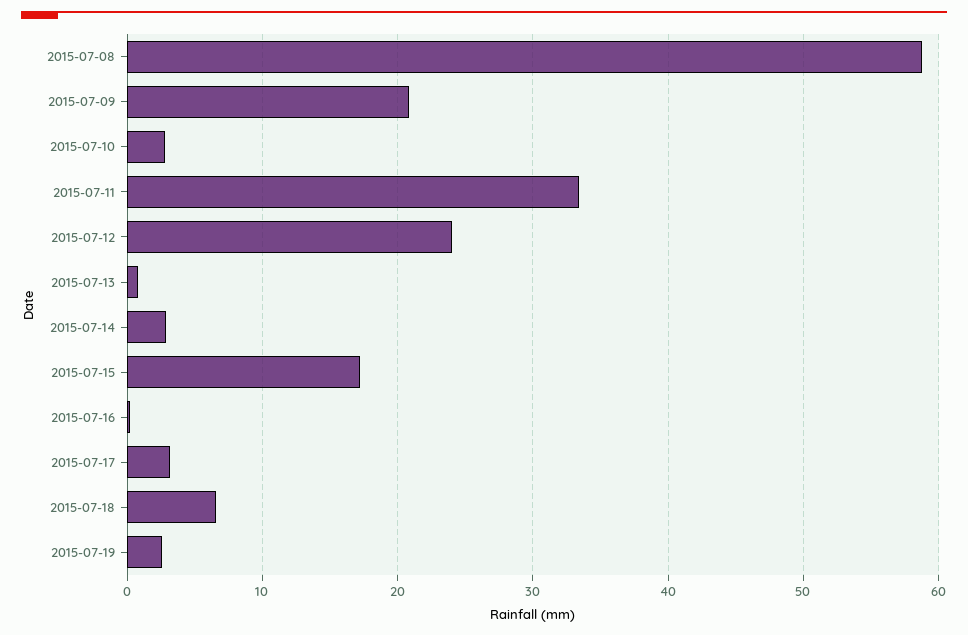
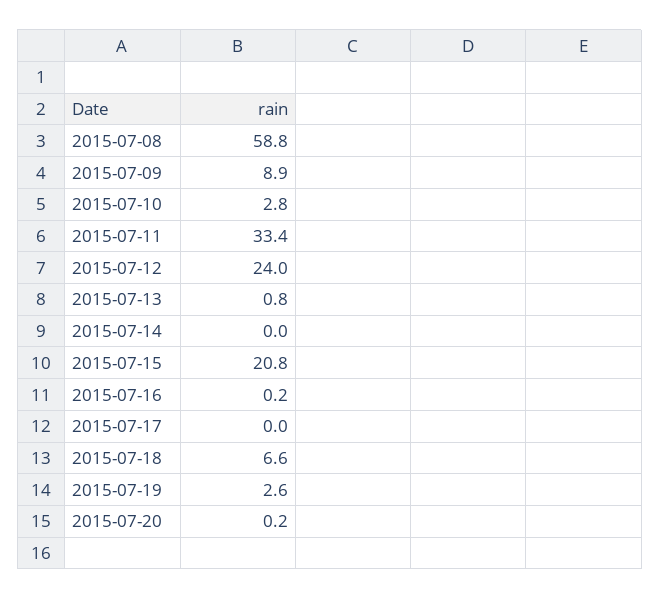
2015-07-09: 21 -> 8.9
2015-07-14: 3 -> 0
2015-07-15: 17 -> 20.8
2015-07-17: 3 -> 0
2015-07-20: none -> 0.2

